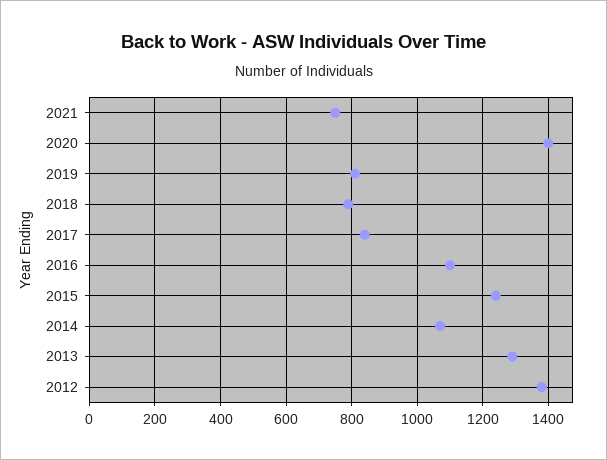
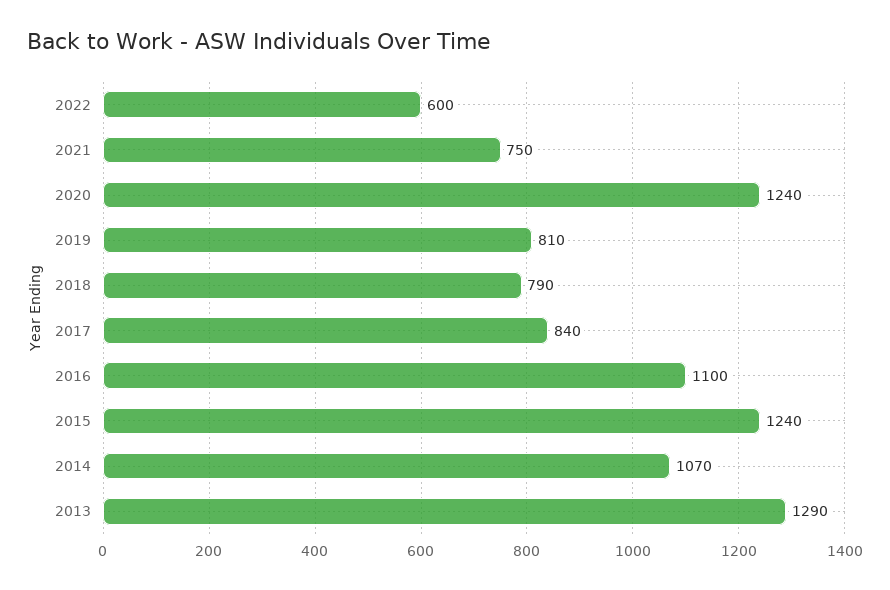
2020: 1400 -> 1240
2012: 1380 -> none
2022: none -> 600

